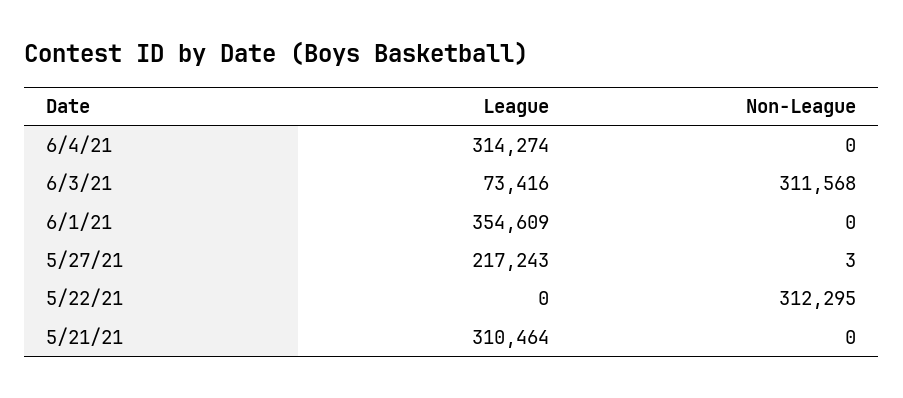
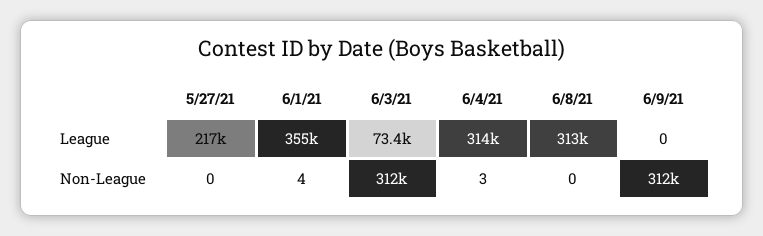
Non-League, 6/4/21: 0 -> 3
Non-League, 6/1/21: 0 -> 4
Non-League, 5/27/21: 3 -> 0
League, 5/22/21: 0 -> none
Non-League, 5/22/21: 312295 -> none
League, 5/21/21: 310464 -> none
Non-League, 5/21/21: 0 -> none
League, 6/8/21: none -> 313000
League, 6/9/21: none -> 0
Non-League, 6/8/21: none -> 0
Non-League, 6/9/21: none -> 312000

